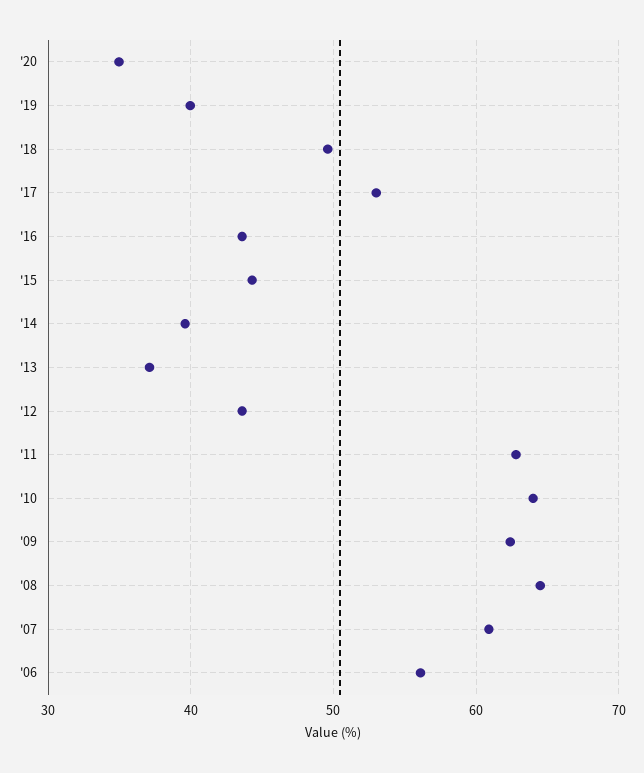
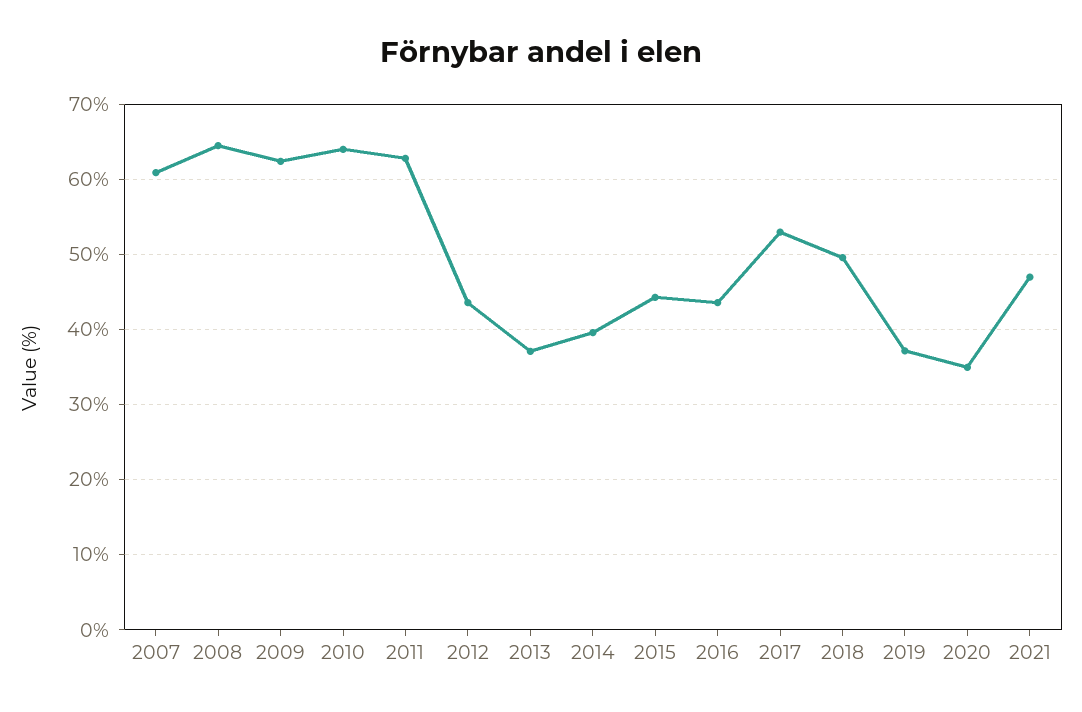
'19: 40 -> 37
'06: 56 -> none
2021: none -> 47

